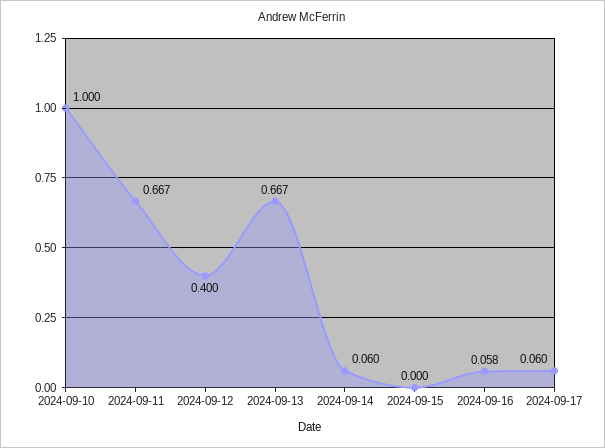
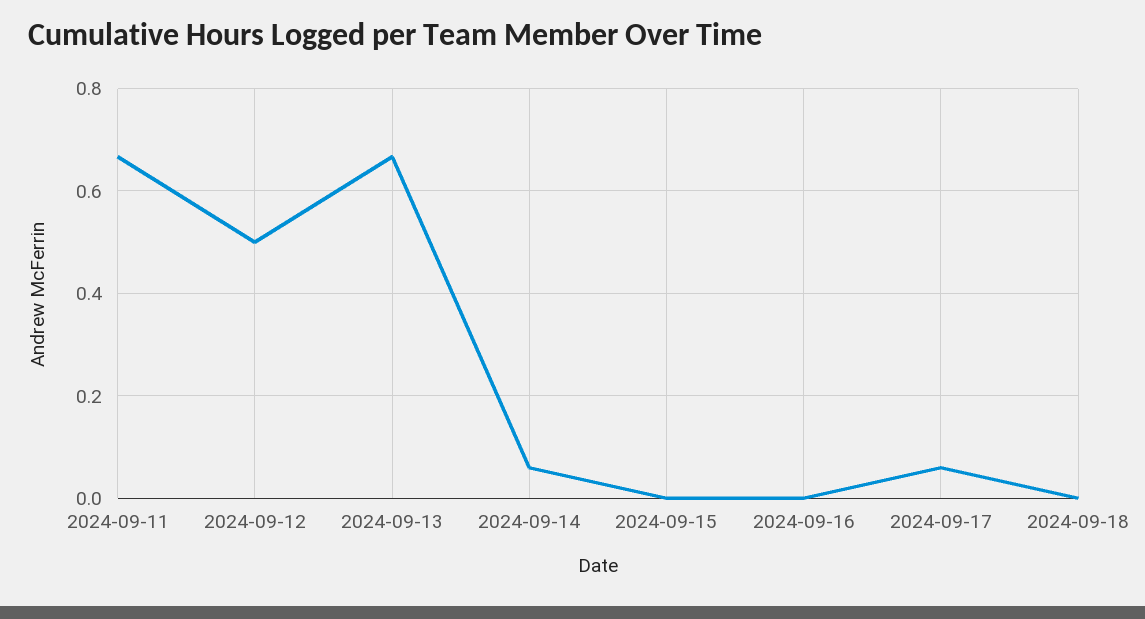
2024-09-10: 1 -> none
2024-09-12: 0.4 -> 0.5
2024-09-16: 0.058 -> 0
2024-09-18: none -> 0

